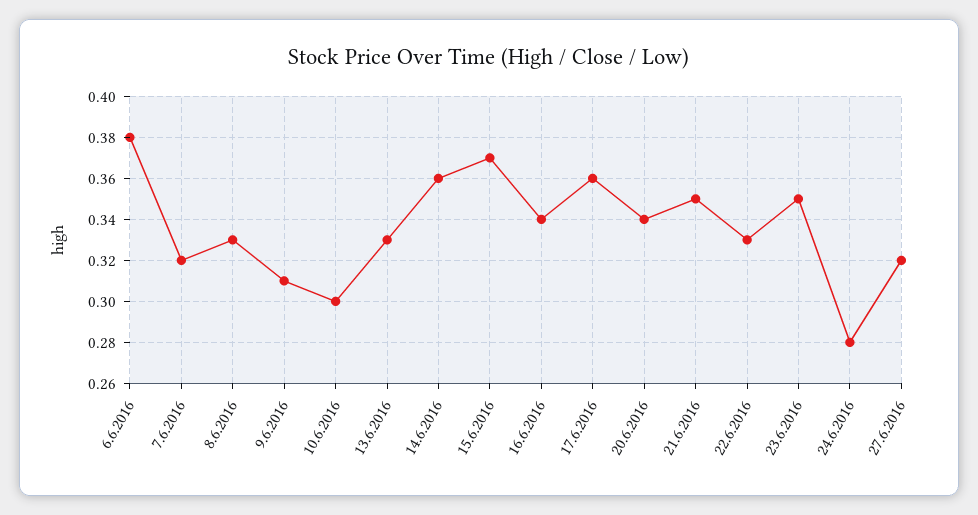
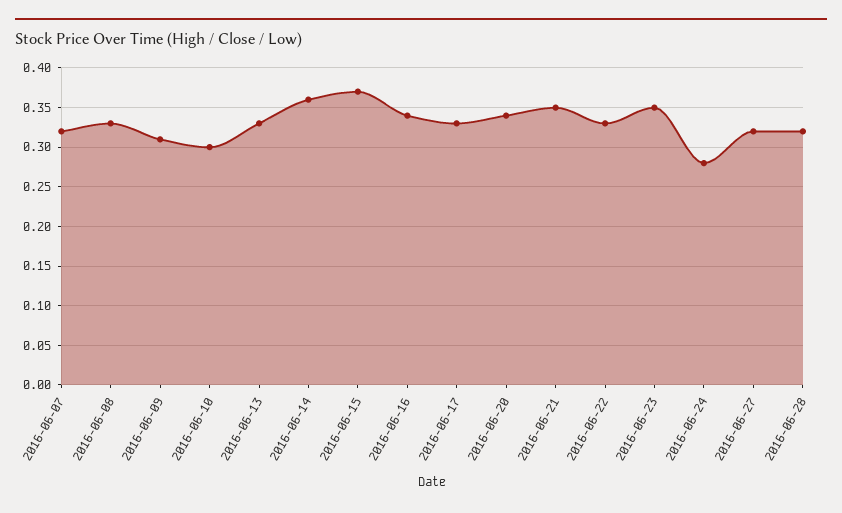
6.6.2016: 0.38 -> none
17.6.2016: 0.36 -> 0.33
2016-06-28: none -> 0.32

